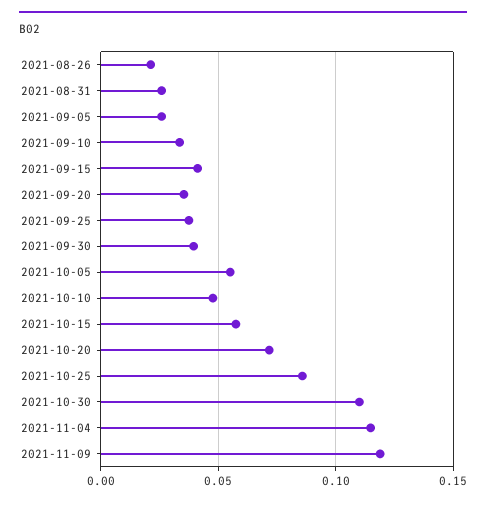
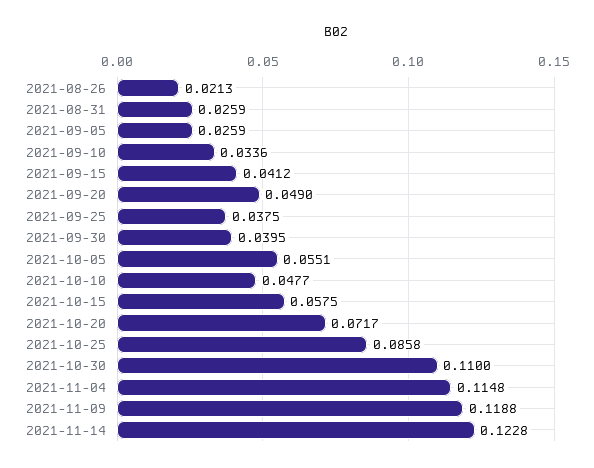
2021-09-20: 0.035 -> 0.049
2021-11-14: none -> 0.1228

